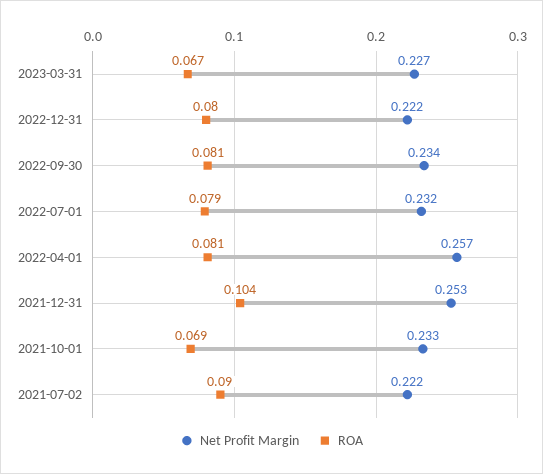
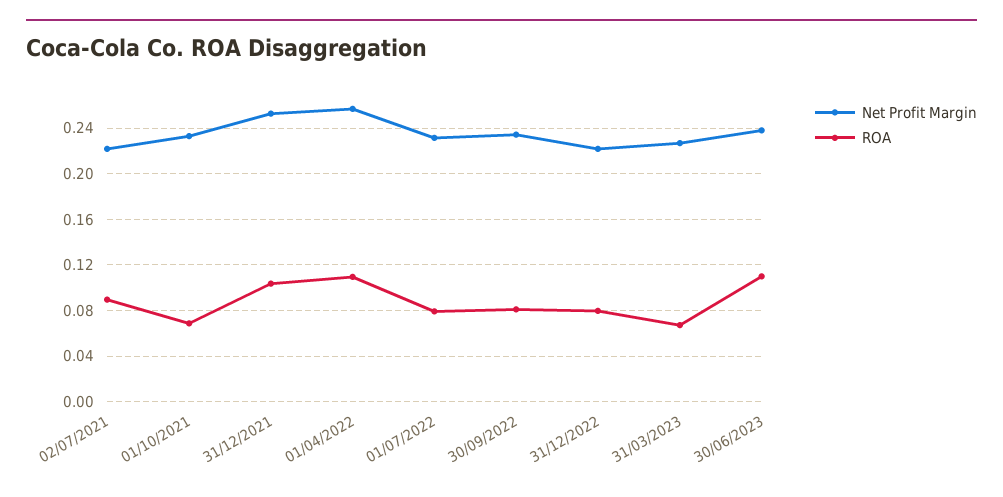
ROA, 2022-04-01: 0.081 -> 0.11
Net Profit Margin, 30/06/2023: none -> 0.24
ROA, 30/06/2023: none -> 0.11

